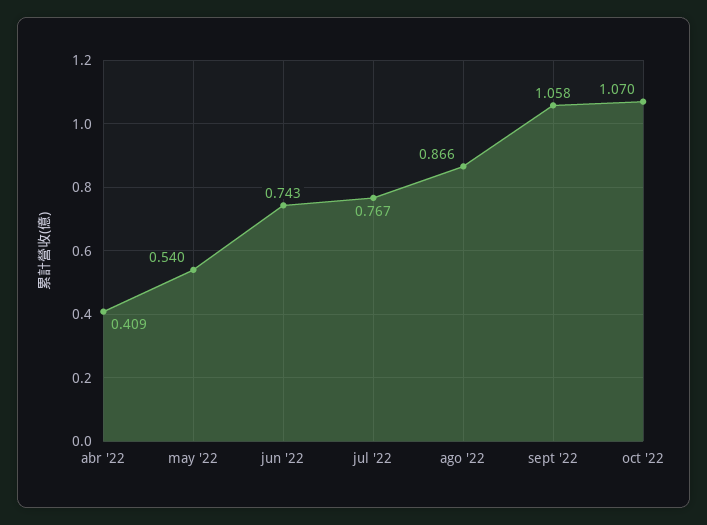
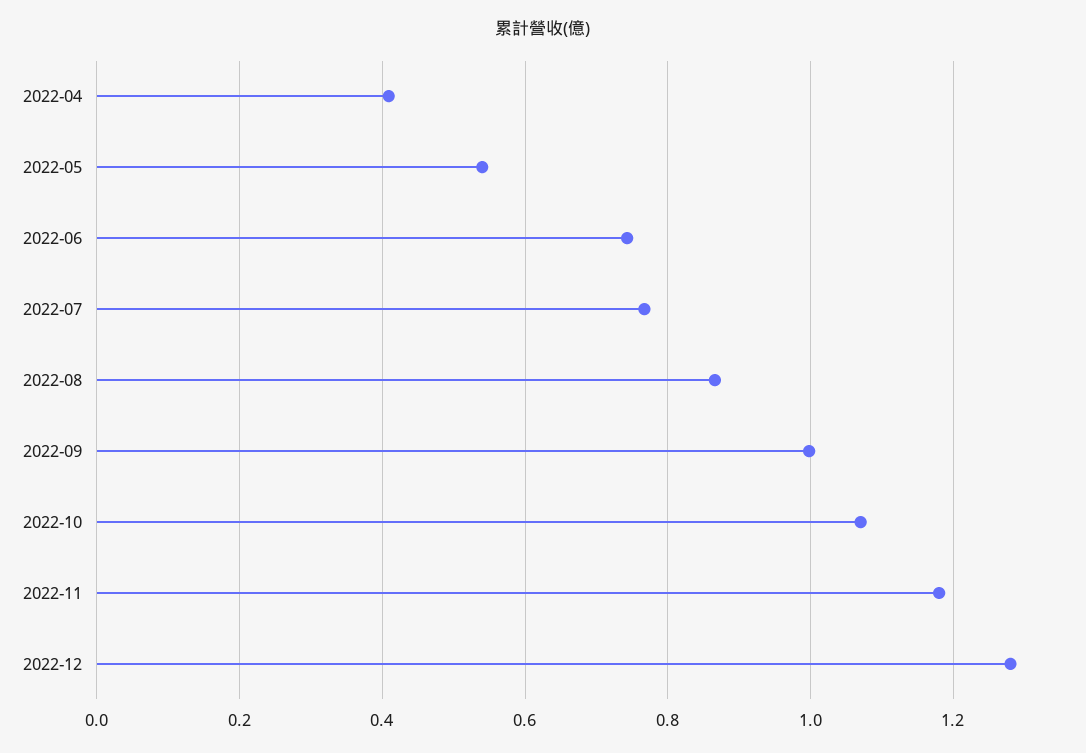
sept '22: 1.058 -> 1
2022-11: none -> 1.18
2022-12: none -> 1.28

